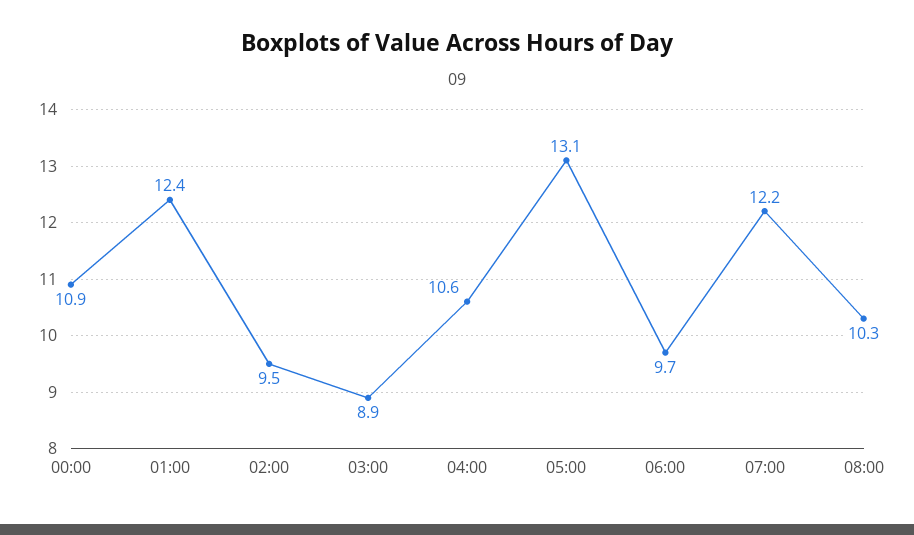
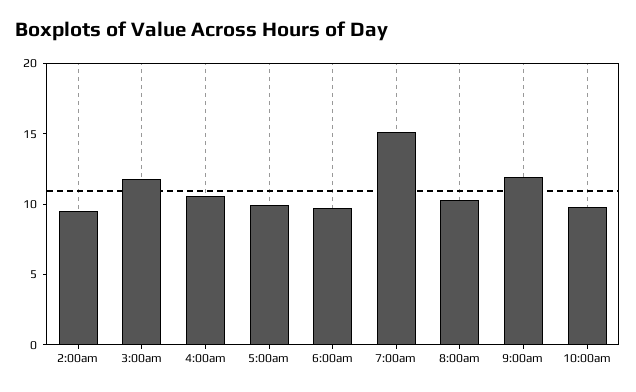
00:00: 10.9 -> none
01:00: 12.4 -> none
03:00: 8.9 -> 12
05:00: 13.1 -> 10
07:00: 12.2 -> 15
9:00am: none -> 12
10:00am: none -> 10

